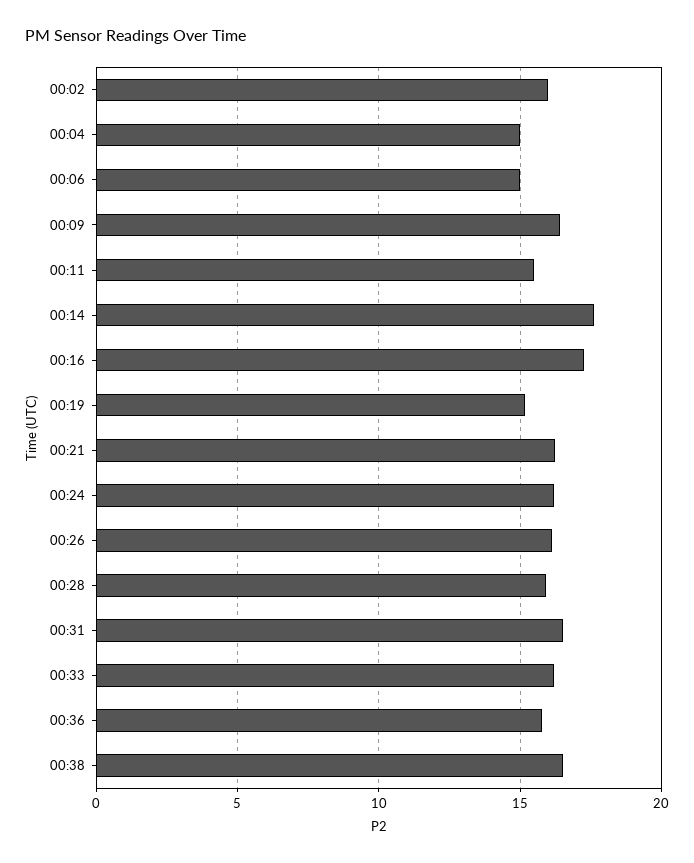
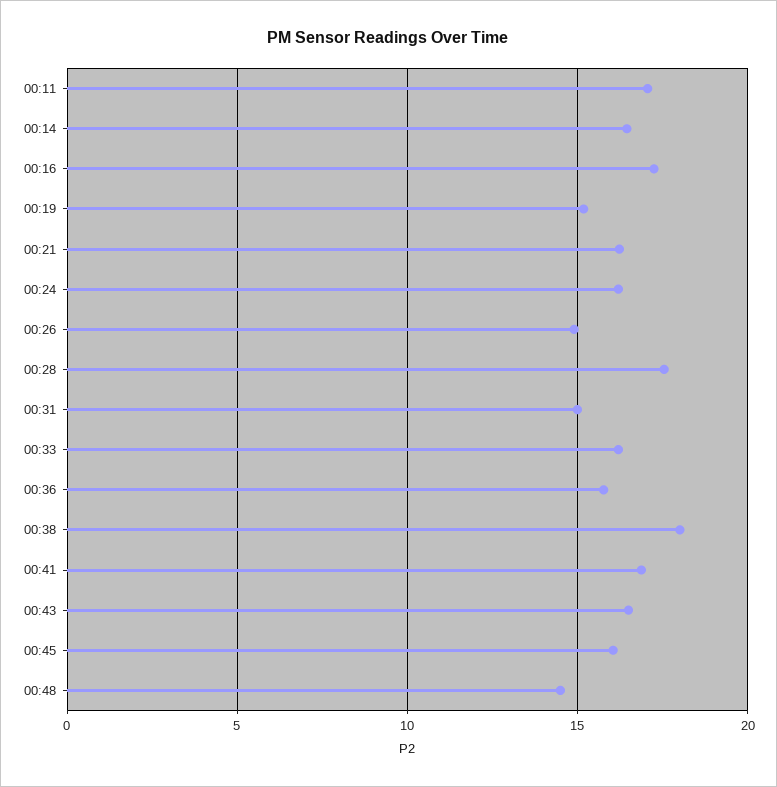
00:02: 16 -> none
00:04: 15 -> none
00:06: 15 -> none
00:09: 16.5 -> none
00:11: 15.5 -> 17
00:14: 17.5 -> 16.5
00:26: 16 -> 15
00:28: 16 -> 17.5
00:31: 16.5 -> 15
00:38: 16.5 -> 18
00:41: none -> 17
00:43: none -> 16.5
00:45: none -> 16
00:48: none -> 14.5

